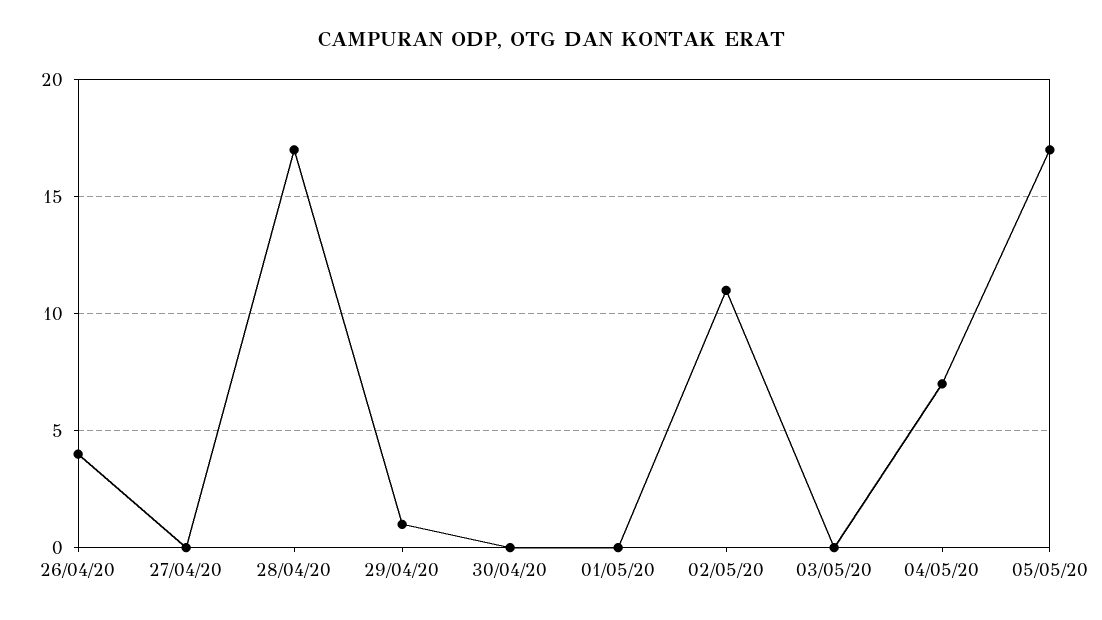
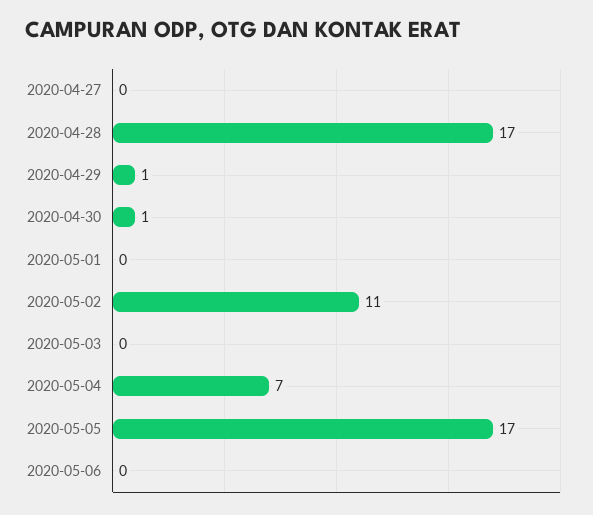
26/04/20: 4 -> none
30/04/20: 0 -> 1
2020-05-06: none -> 0

